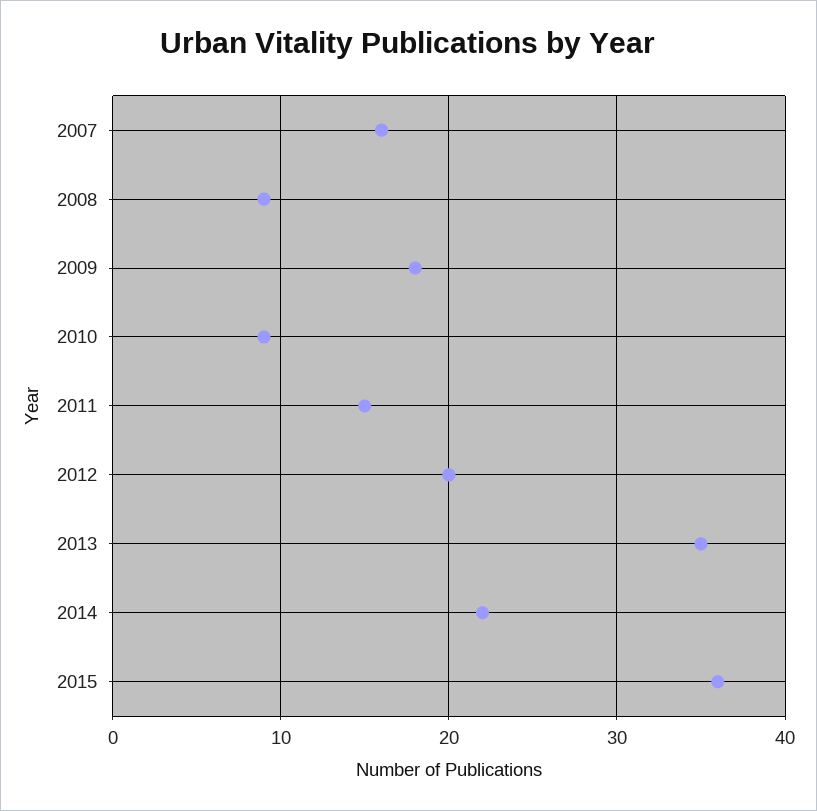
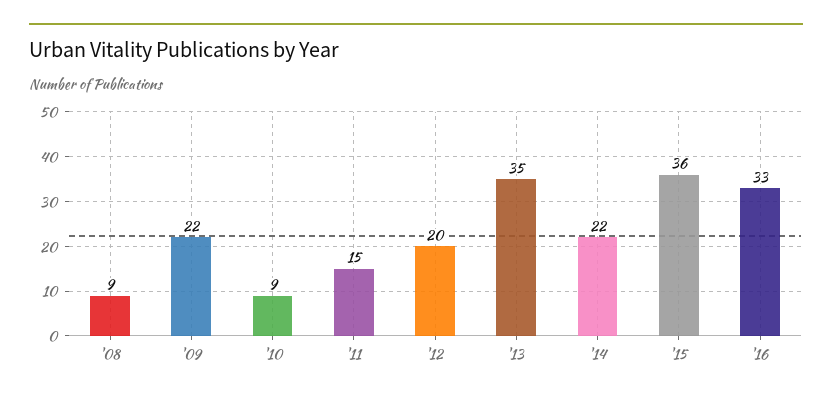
2007: 16 -> none
2009: 18 -> 22
'16: none -> 33

